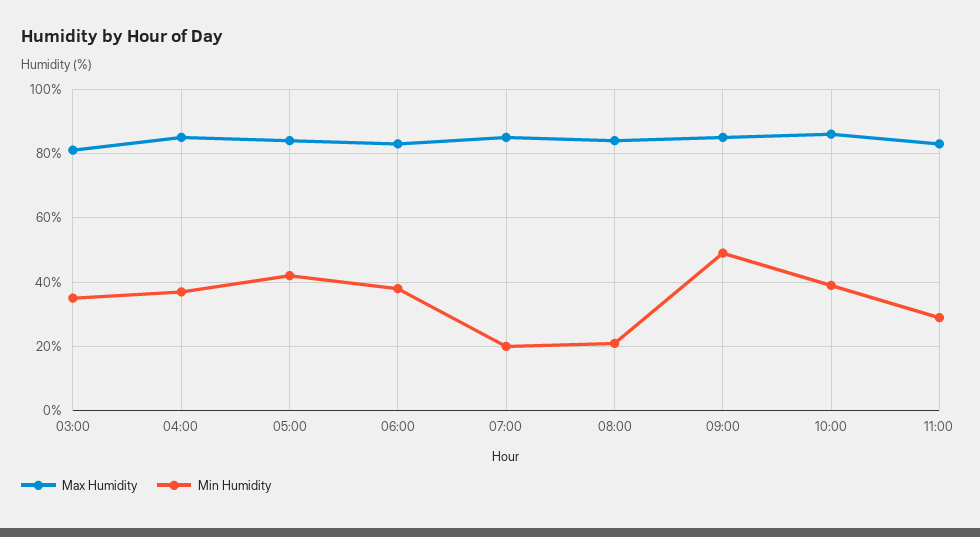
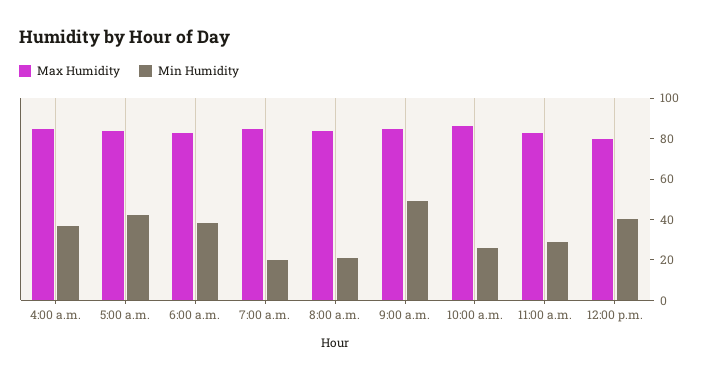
Max Humidity, 03:00: 80 -> none
Min Humidity, 03:00: 35 -> none
Min Humidity, 10:00: 40 -> 25
Max Humidity, 12:00 p.m.: none -> 80
Min Humidity, 12:00 p.m.: none -> 40

